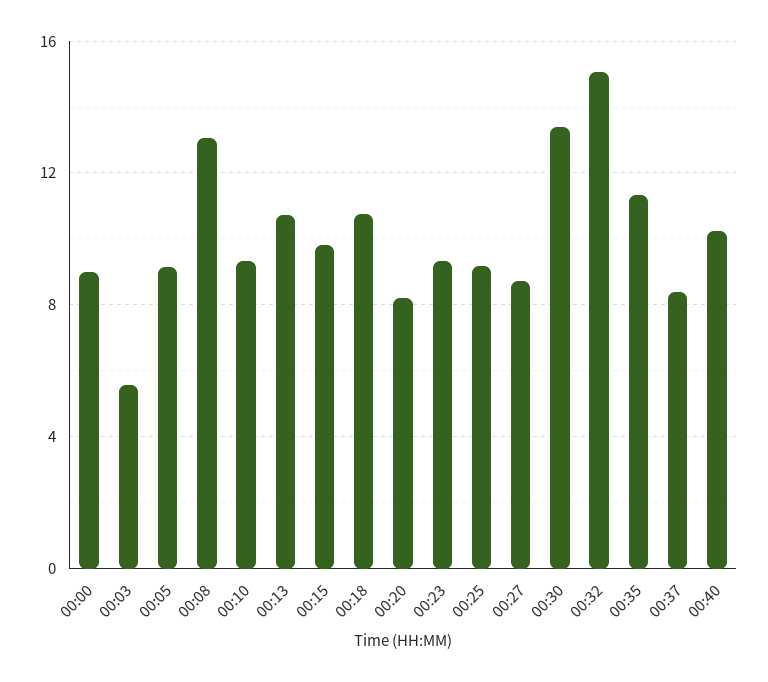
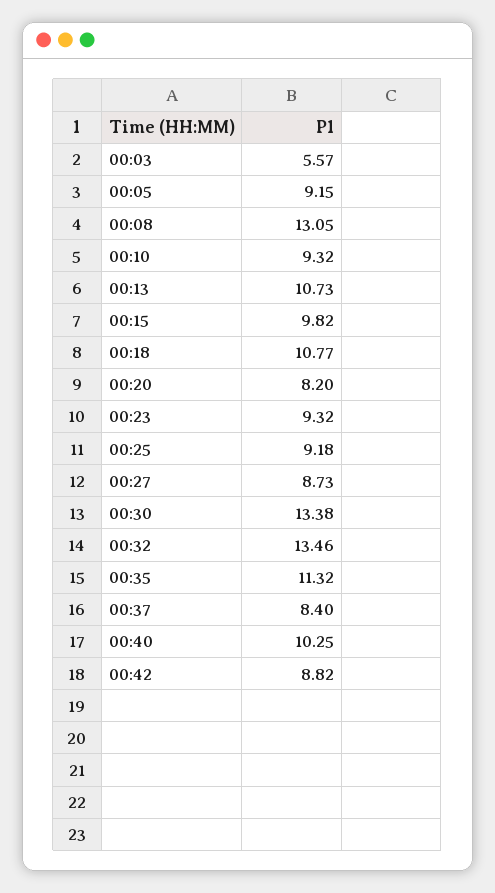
00:00: 9 -> none
00:32: 15 -> 13.46
00:42: none -> 8.82

